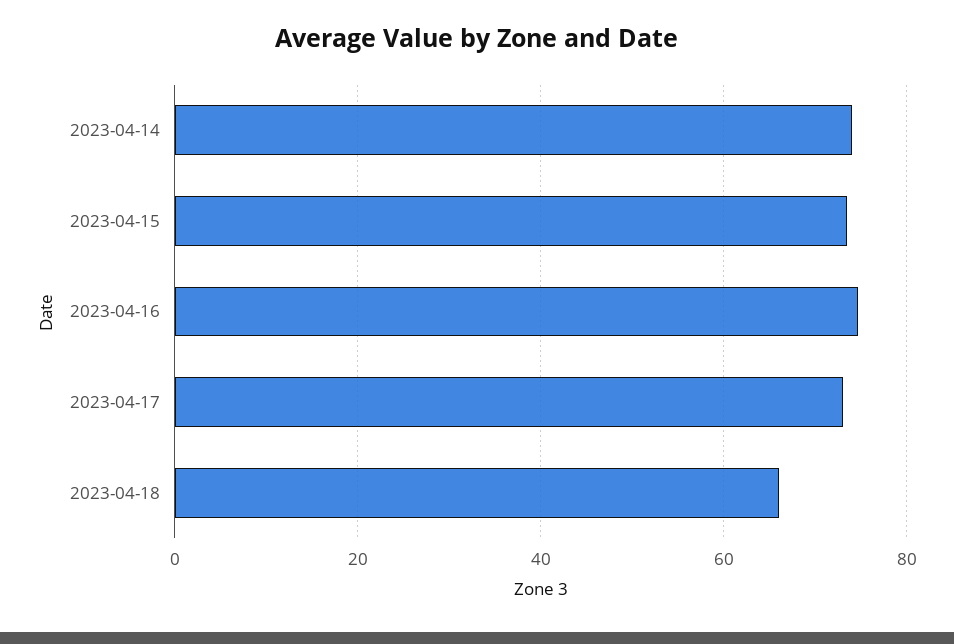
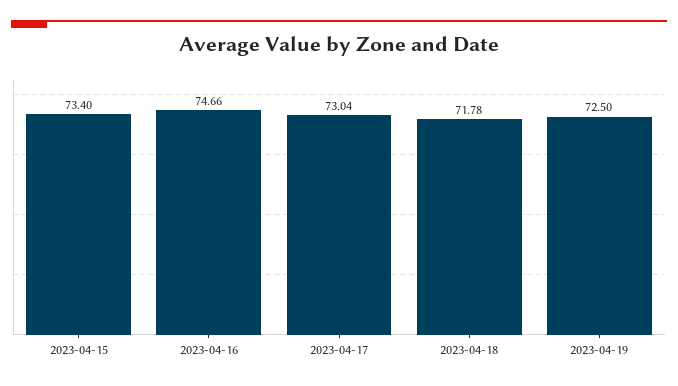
2023-04-14: 74 -> none
2023-04-18: 66 -> 71.78
2023-04-19: none -> 72.5

